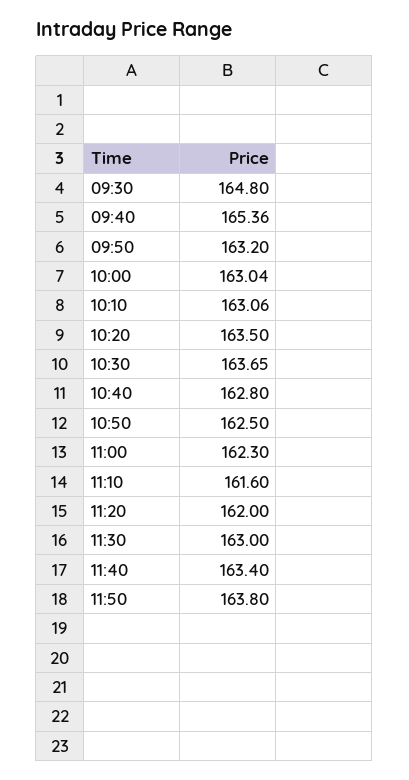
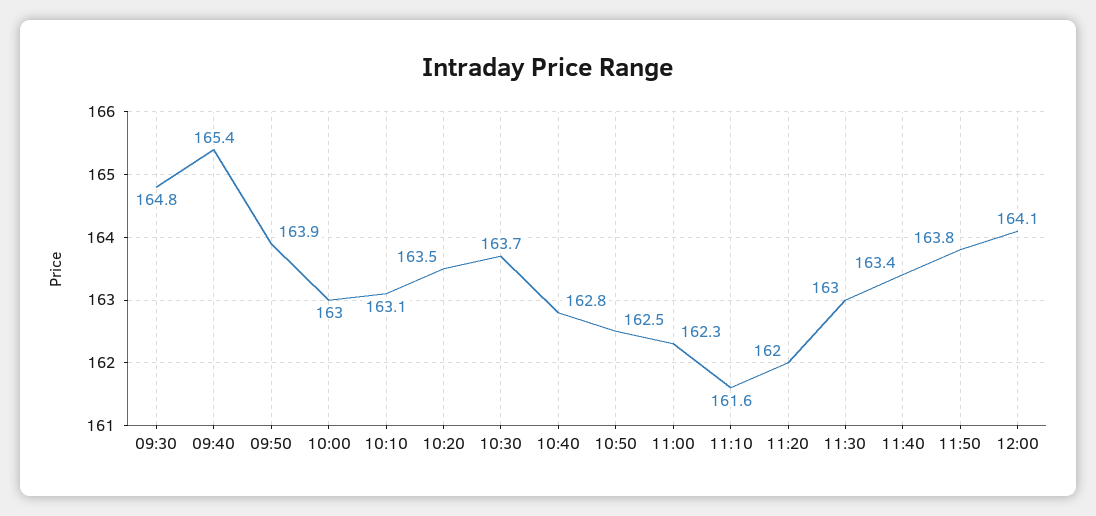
09:50: 163.2 -> 163.9
12:00: none -> 164.1

